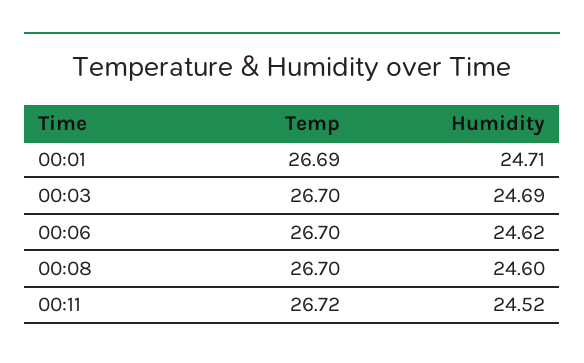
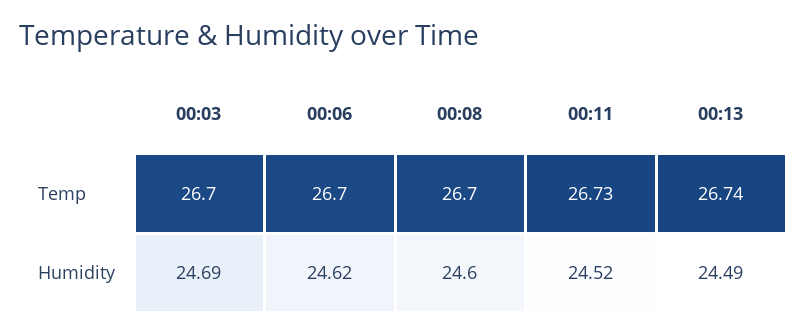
Temp, 00:01: 26.69 -> none
Humidity, 00:01: 24.71 -> none
Temp, 00:11: 26.72 -> 26.73
Temp, 00:13: none -> 26.74
Humidity, 00:13: none -> 24.49

